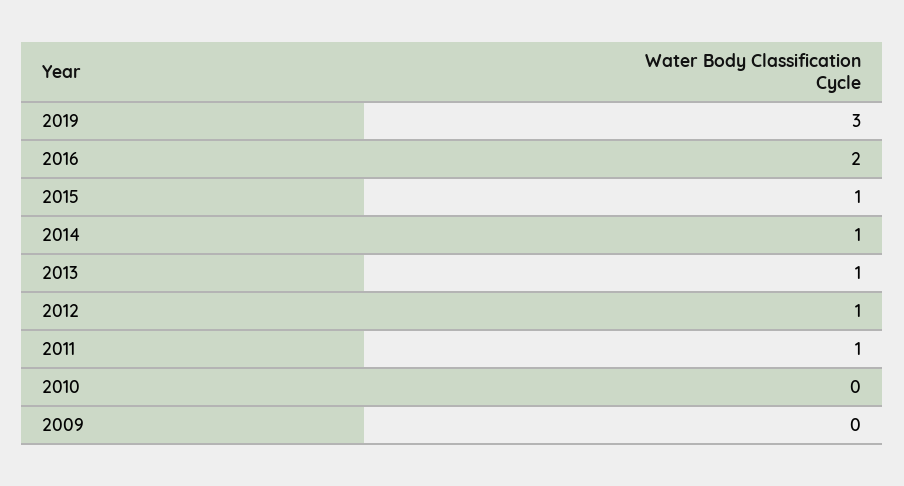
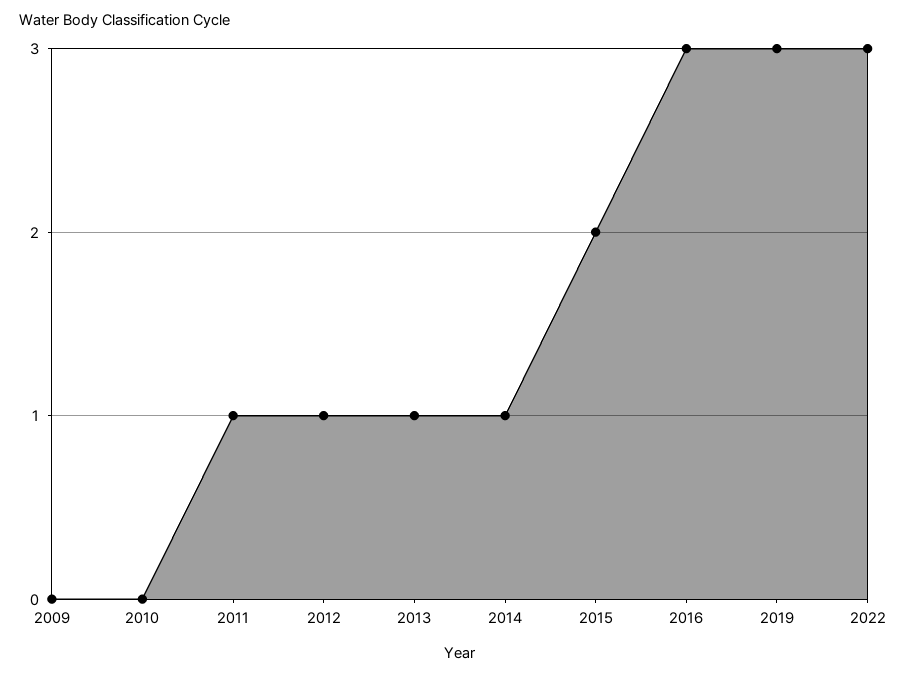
2016: 2 -> 3
2015: 1 -> 2
2022: none -> 3

